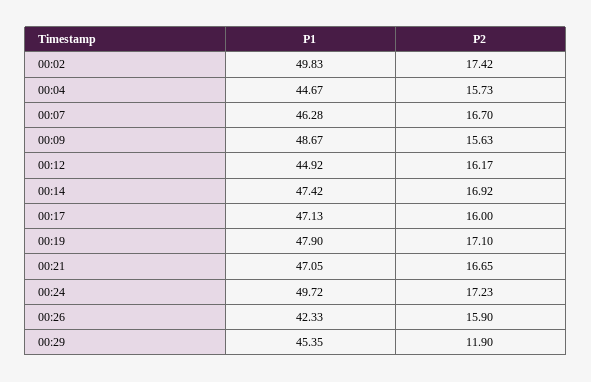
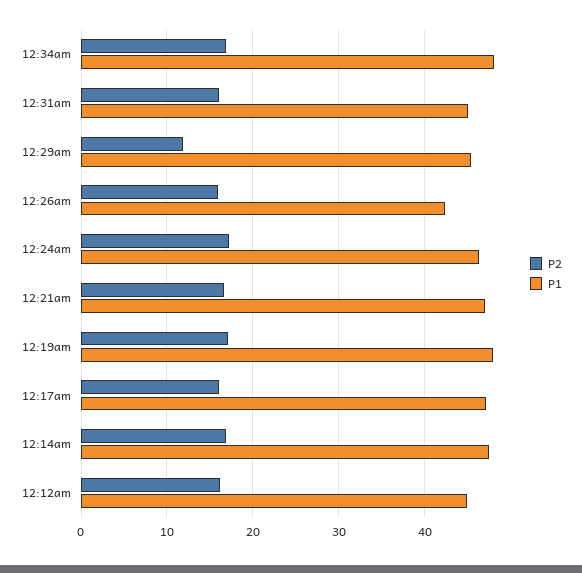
P1, 00:02: 49.83 -> none
P2, 00:02: 17.42 -> none
P1, 00:04: 44.67 -> none
P2, 00:04: 15.73 -> none
P1, 00:07: 46.28 -> none
P2, 00:07: 16.7 -> none
P1, 00:09: 48.67 -> none
P2, 00:09: 15.63 -> none
P1, 00:24: 49.72 -> 46
P2, 12:34am: none -> 17
P1, 12:34am: none -> 48
P2, 12:31am: none -> 16
P1, 12:31am: none -> 45

